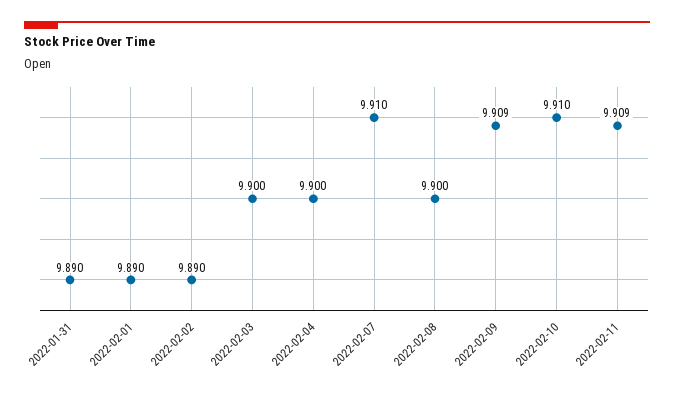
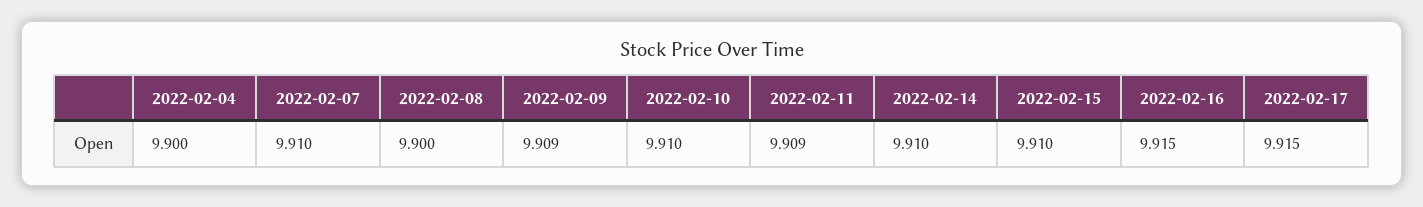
2022-01-31: 9.89 -> none
2022-02-01: 9.89 -> none
2022-02-02: 9.89 -> none
2022-02-03: 9.9 -> none
2022-02-14: none -> 9.91
2022-02-15: none -> 9.91
2022-02-16: none -> 9.915
2022-02-17: none -> 9.915

